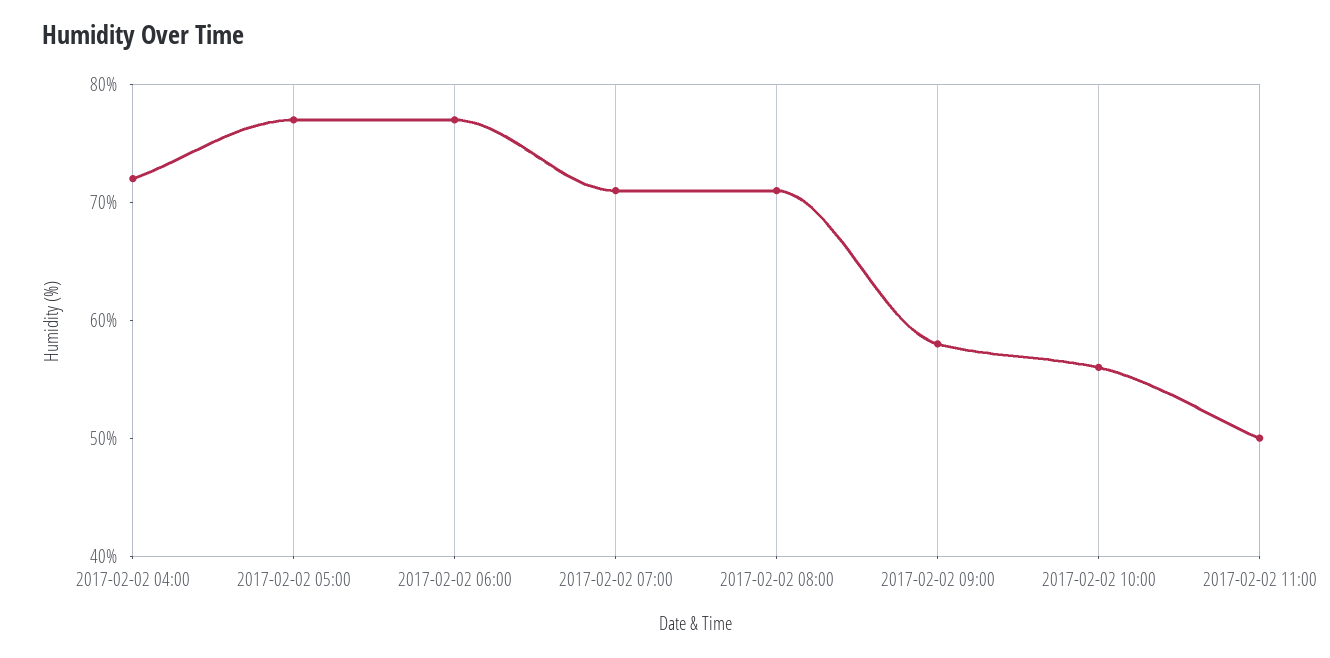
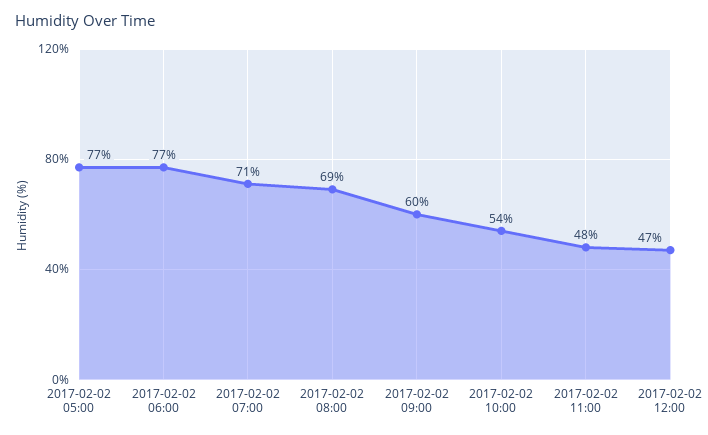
2017-02-02 04:00: 72 -> none
2017-02-02 08:00: 71 -> 69
2017-02-02 09:00: 58 -> 60
2017-02-02 10:00: 56 -> 54
2017-02-02 11:00: 50 -> 48
2017-02-02 12:00: none -> 47

